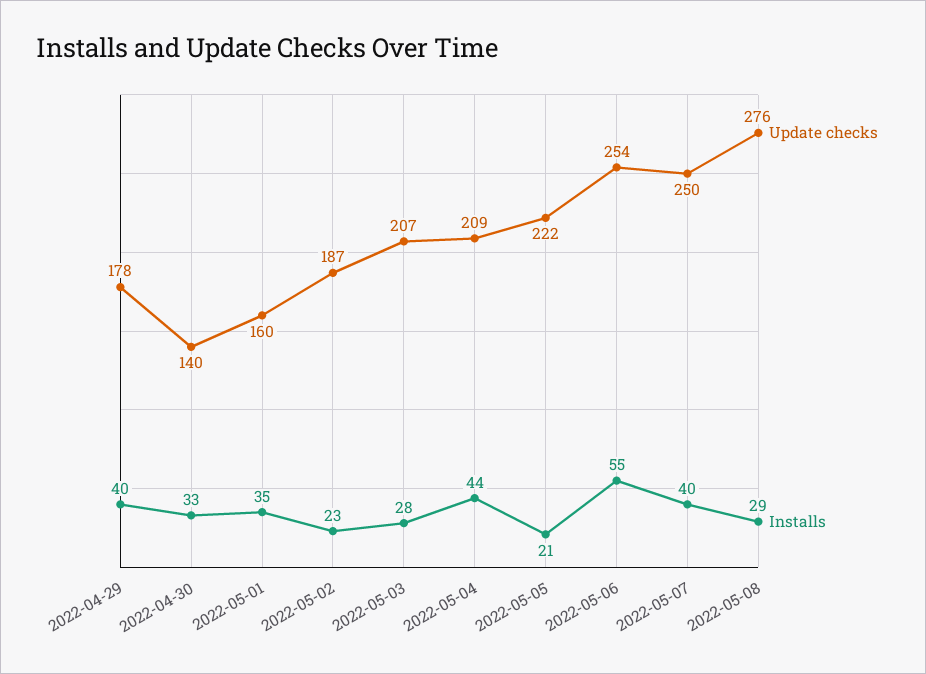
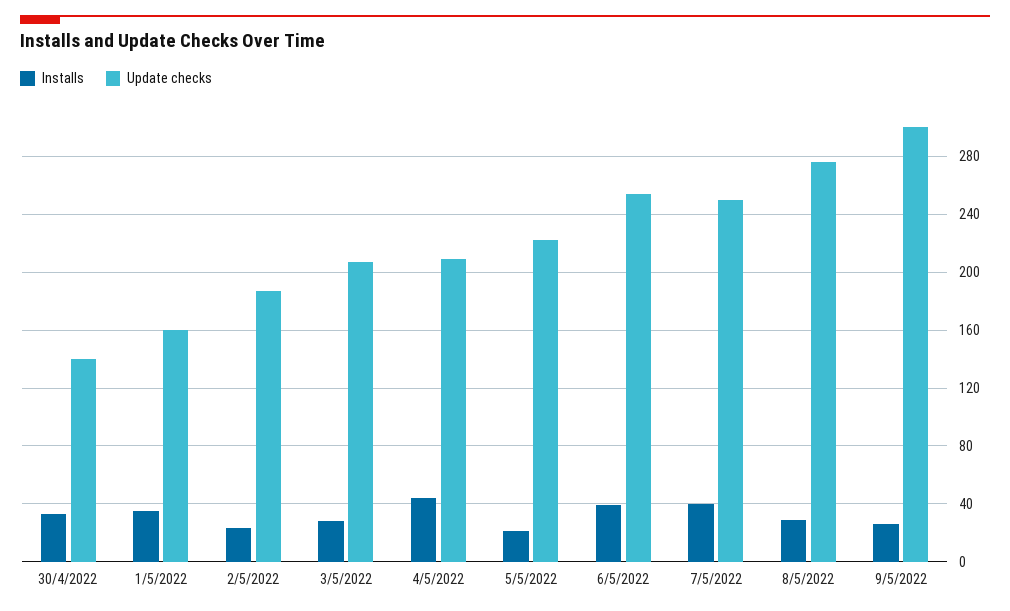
Update checks, 2022-04-29: 178 -> none
Installs, 2022-04-29: 40 -> none
Installs, 2022-05-06: 55 -> 40
Installs, 9/5/2022: none -> 25
Update checks, 9/5/2022: none -> 300

